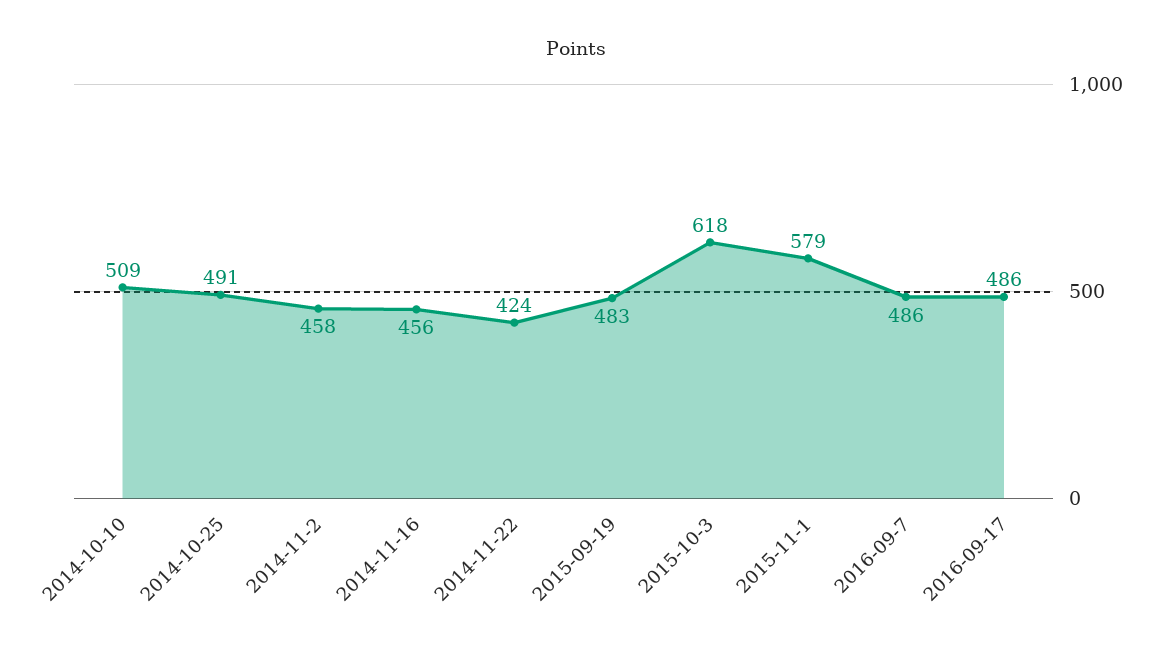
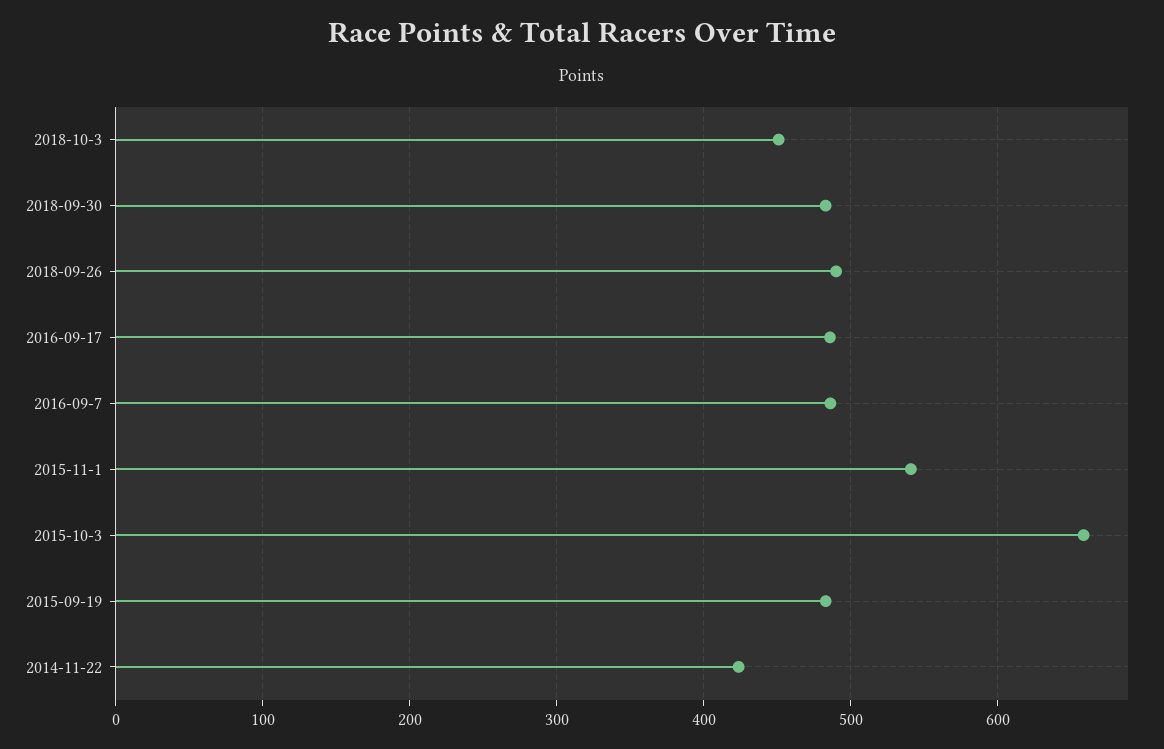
2014-10-10: 509 -> none
2014-10-25: 491 -> none
2014-11-2: 458 -> none
2014-11-16: 456 -> none
2015-10-3: 618 -> 660
2015-11-1: 579 -> 540
2018-10-3: none -> 450
2018-09-30: none -> 480
2018-09-26: none -> 490

